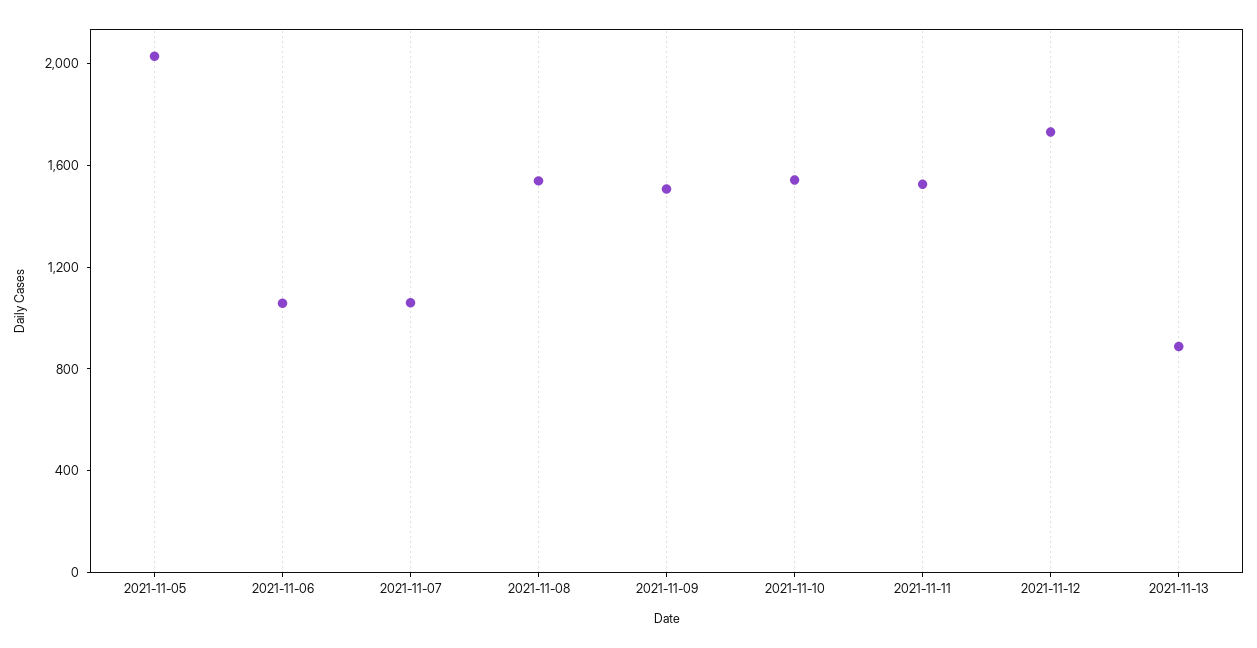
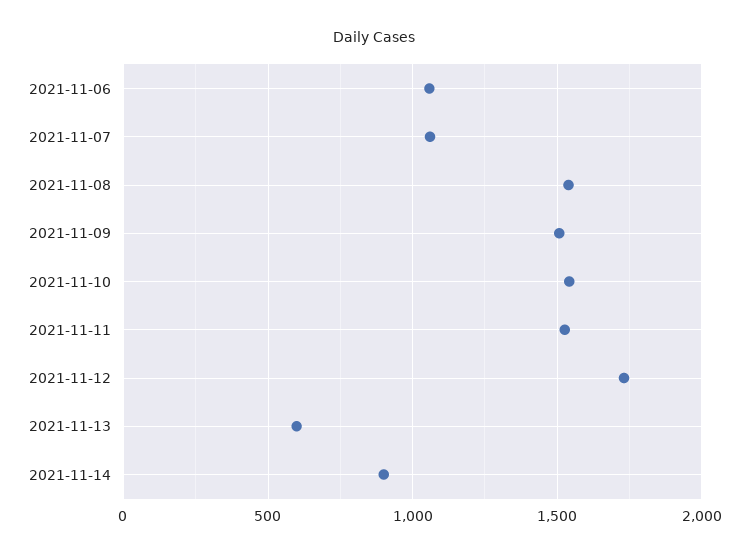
2021-11-05: 2000 -> none
2021-11-13: 900 -> 600
2021-11-14: none -> 900

